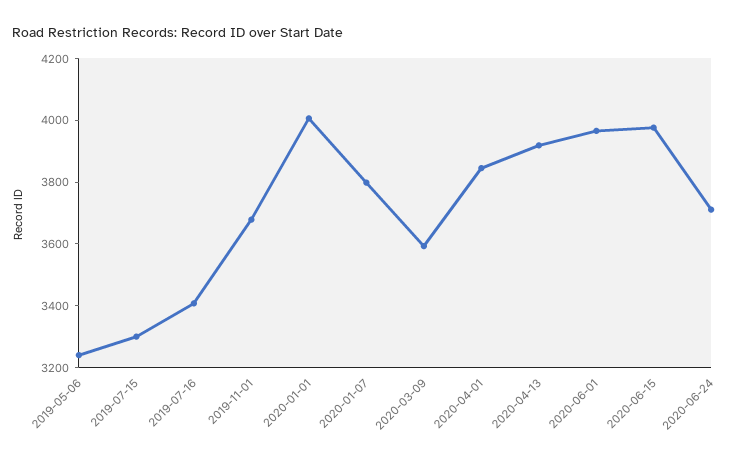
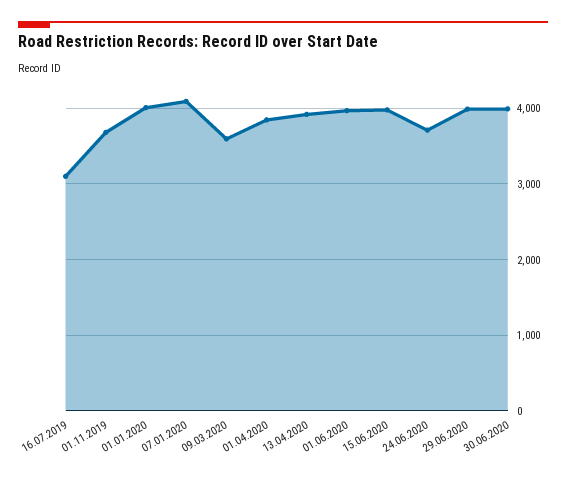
2019-05-06: 3250 -> none
2019-07-15: 3300 -> none
2019-07-16: 3400 -> 3100
2020-01-07: 3800 -> 4100
29.06.2020: none -> 4000
30.06.2020: none -> 4000

